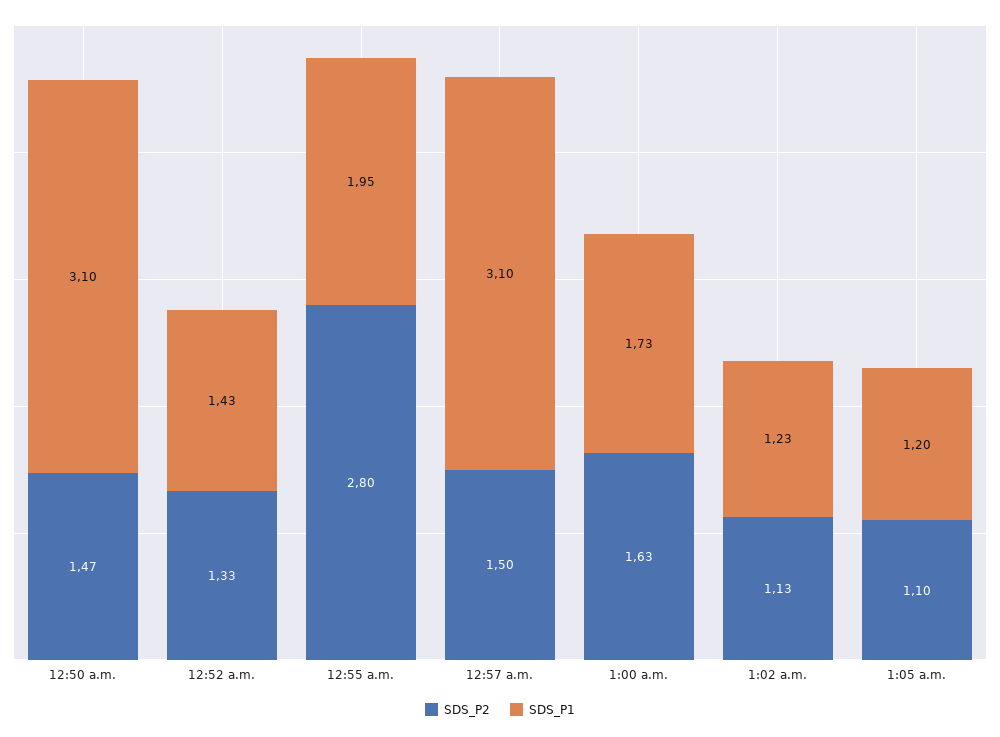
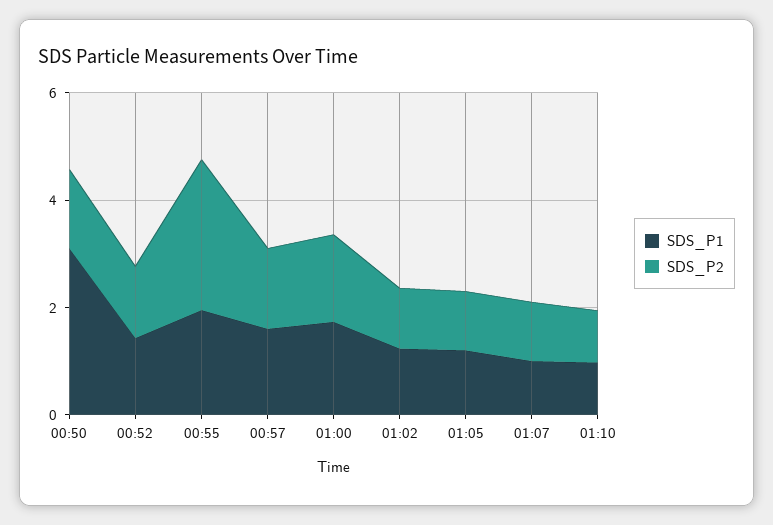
SDS_P1, 12:57 a.m.: 3.1 -> 1.5
SDS_P1, 01:07: none -> 1
SDS_P2, 01:07: none -> 1
SDS_P1, 01:10: none -> 1
SDS_P2, 01:10: none -> 1

